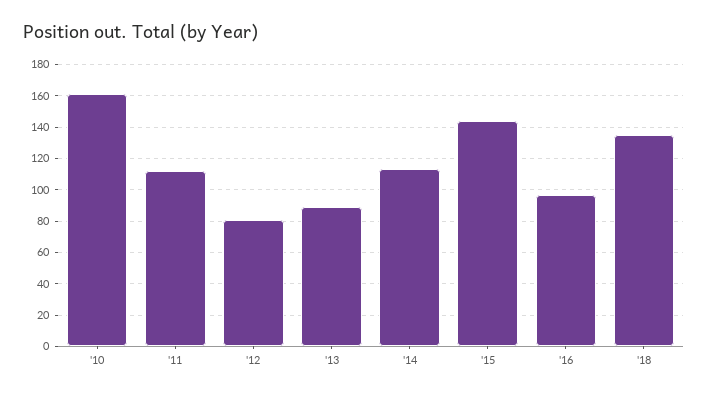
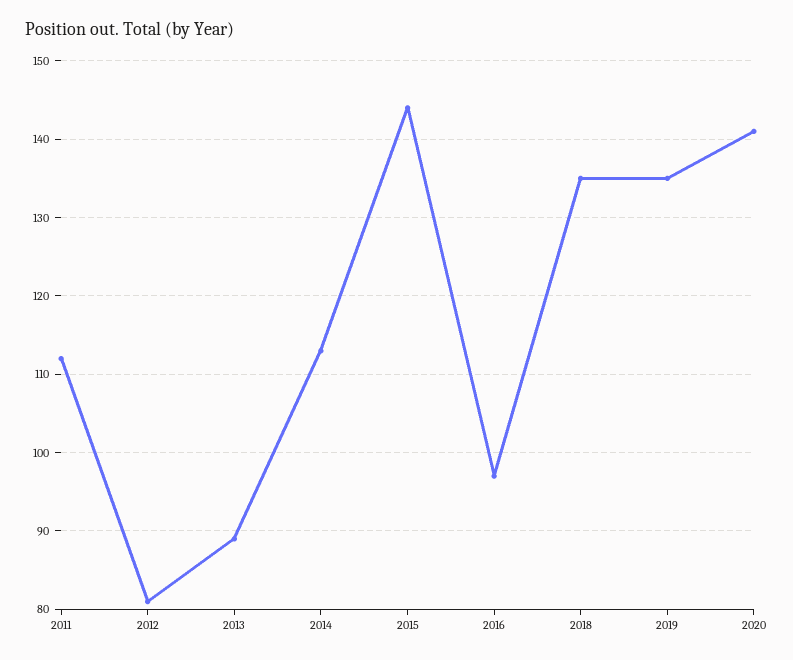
'10: 160 -> none
2019: none -> 135
2020: none -> 141

